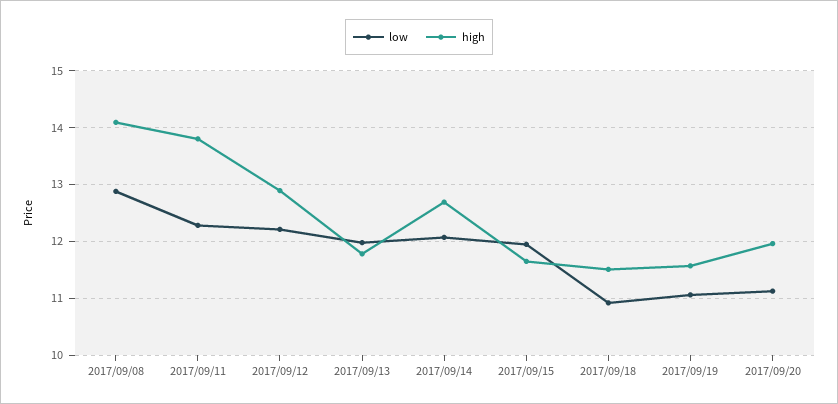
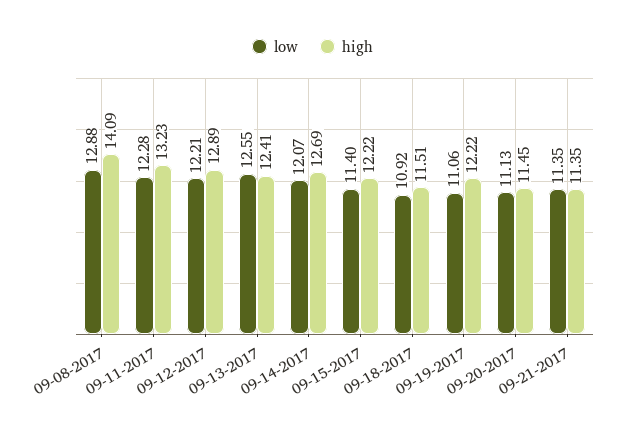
high, 2017/09/11: 13.8 -> 13.23
low, 2017/09/13: 12 -> 12.55
high, 2017/09/13: 11.8 -> 12.41
low, 2017/09/15: 12 -> 11.4
high, 2017/09/15: 11.6 -> 12.22
high, 2017/09/19: 11.6 -> 12.22
high, 2017/09/20: 12 -> 11.45
low, 09-21-2017: none -> 11.35
high, 09-21-2017: none -> 11.35

